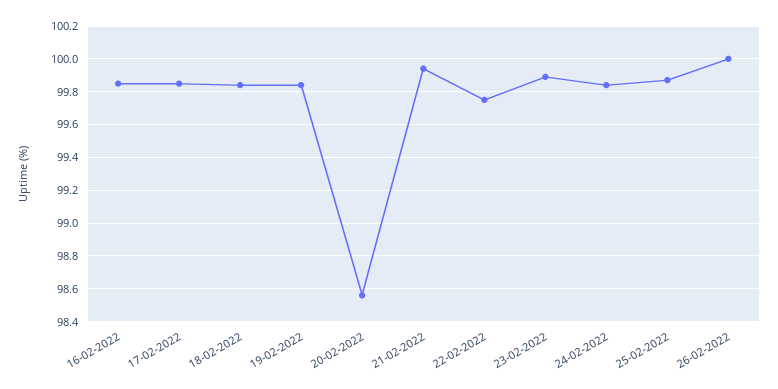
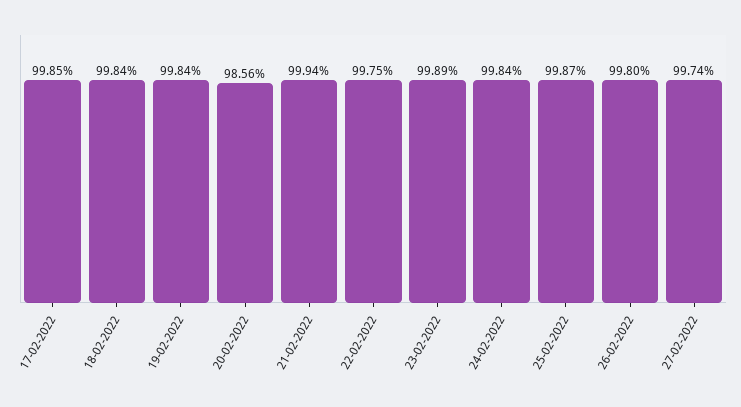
16-02-2022: 99.85 -> none
26-02-2022: 100 -> 99.8
27-02-2022: none -> 99.74

